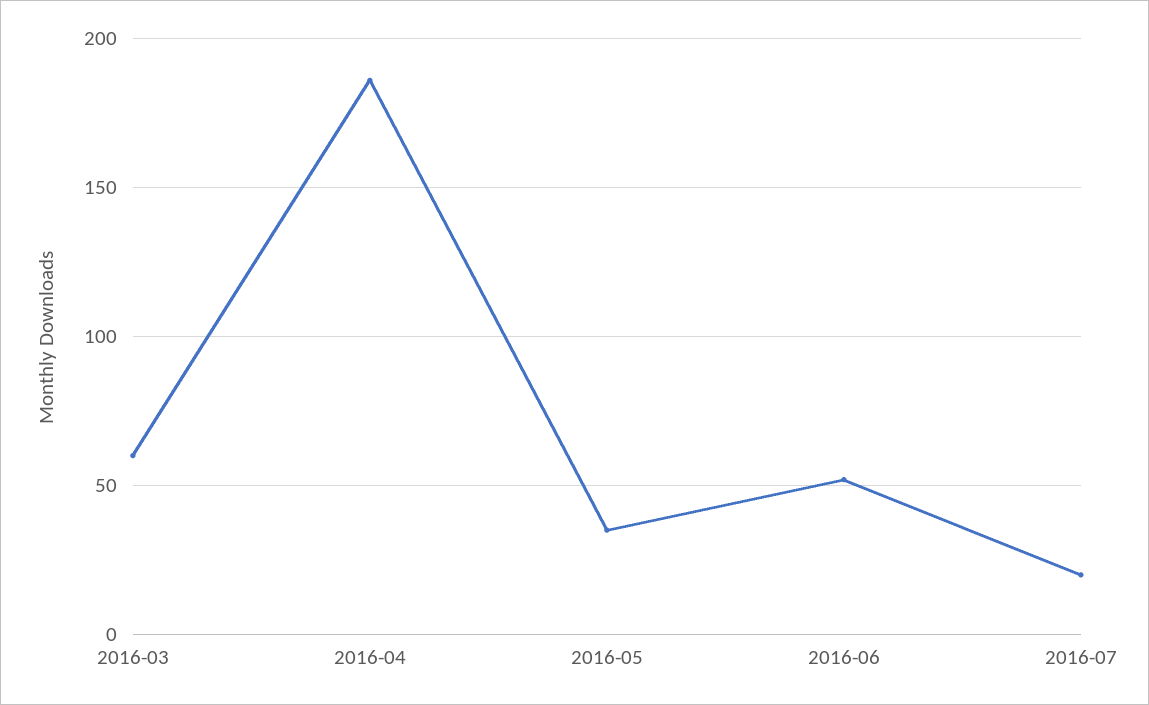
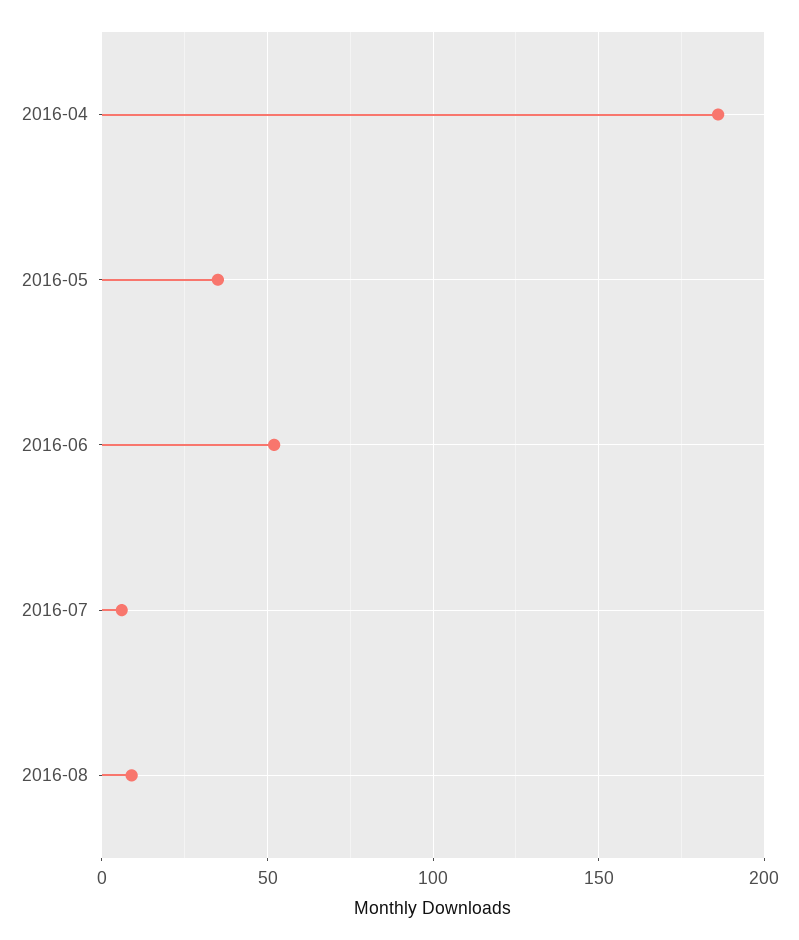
2016-03: 60 -> none
2016-07: 20 -> 5
2016-08: none -> 10

